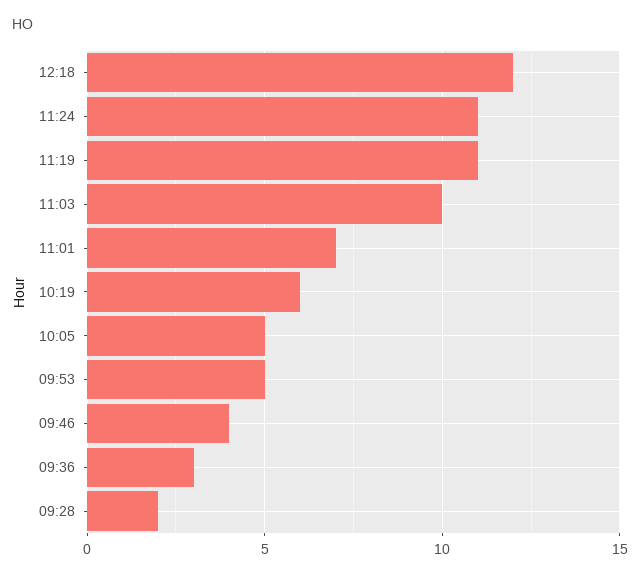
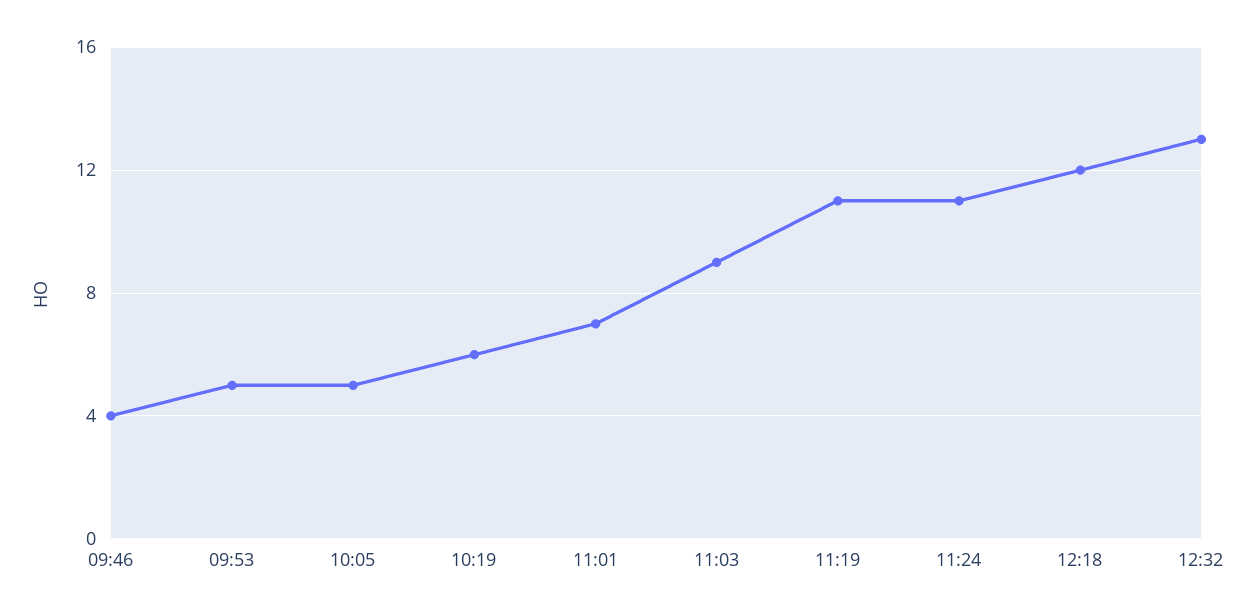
11:03: 10 -> 9
09:36: 3 -> none
09:28: 2 -> none
12:32: none -> 13

